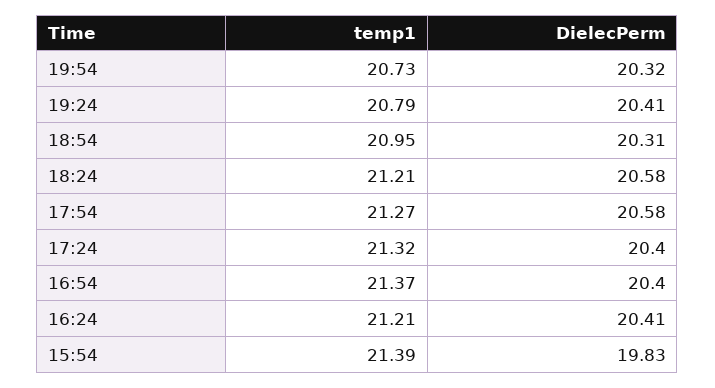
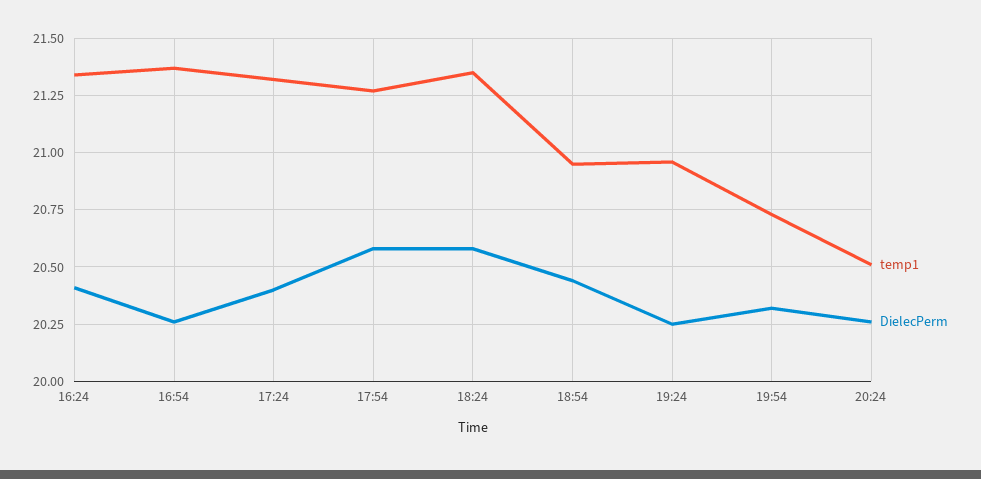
temp1, 19:24: 20.79 -> 20.95
DielecPerm, 19:24: 20.41 -> 20.25
DielecPerm, 18:54: 20.31 -> 20.45
temp1, 18:24: 21.21 -> 21.35
DielecPerm, 16:54: 20.4 -> 20.25
temp1, 16:24: 21.21 -> 21.35
temp1, 15:54: 21.39 -> none
DielecPerm, 15:54: 19.83 -> none
temp1, 20:24: none -> 20.5
DielecPerm, 20:24: none -> 20.25

